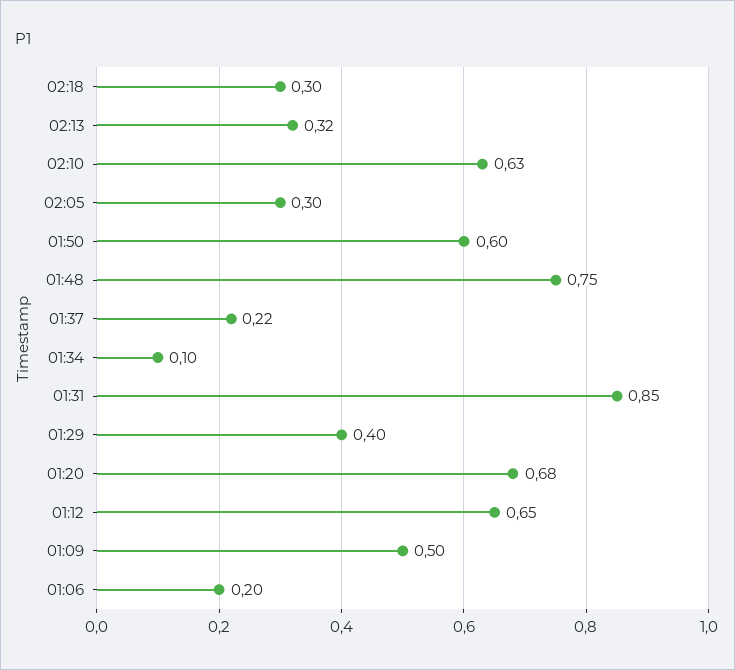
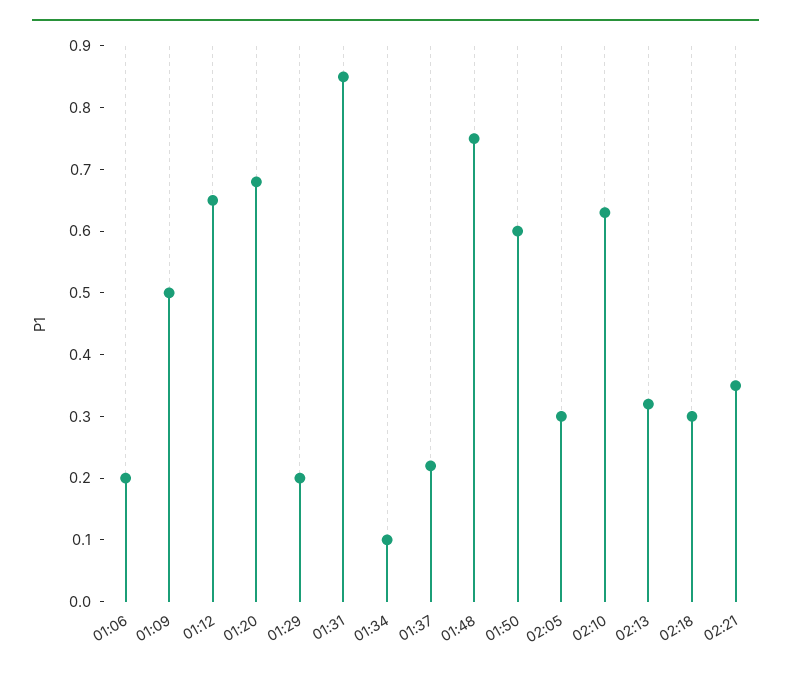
01:29: 0.4 -> 0.2
02:21: none -> 0.35

